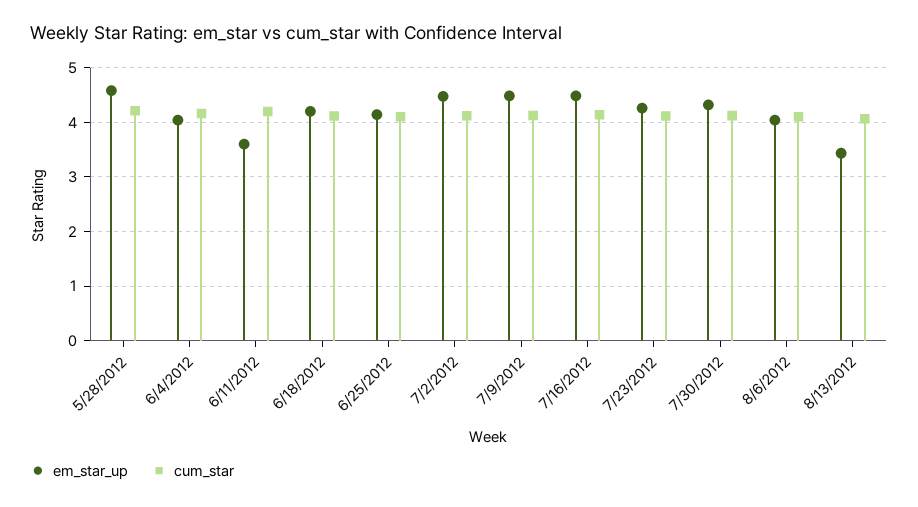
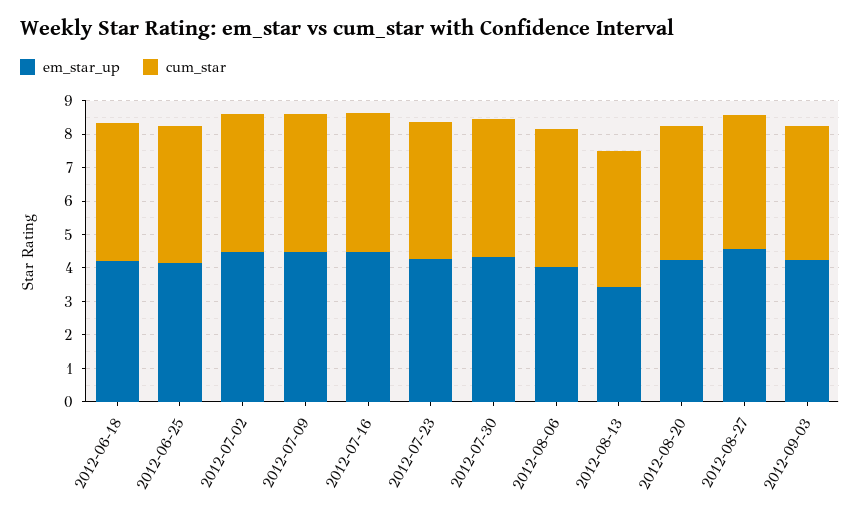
em_star_up, 5/28/2012: 4.6 -> none
cum_star, 5/28/2012: 4.2 -> none
em_star_up, 6/4/2012: 4 -> none
cum_star, 6/4/2012: 4.2 -> none
em_star_up, 6/11/2012: 3.6 -> none
cum_star, 6/11/2012: 4.2 -> none
em_star_up, 2012-08-20: none -> 4.25
cum_star, 2012-08-20: none -> 4
em_star_up, 2012-08-27: none -> 4.5
cum_star, 2012-08-27: none -> 4
em_star_up, 2012-09-03: none -> 4.25
cum_star, 2012-09-03: none -> 4

